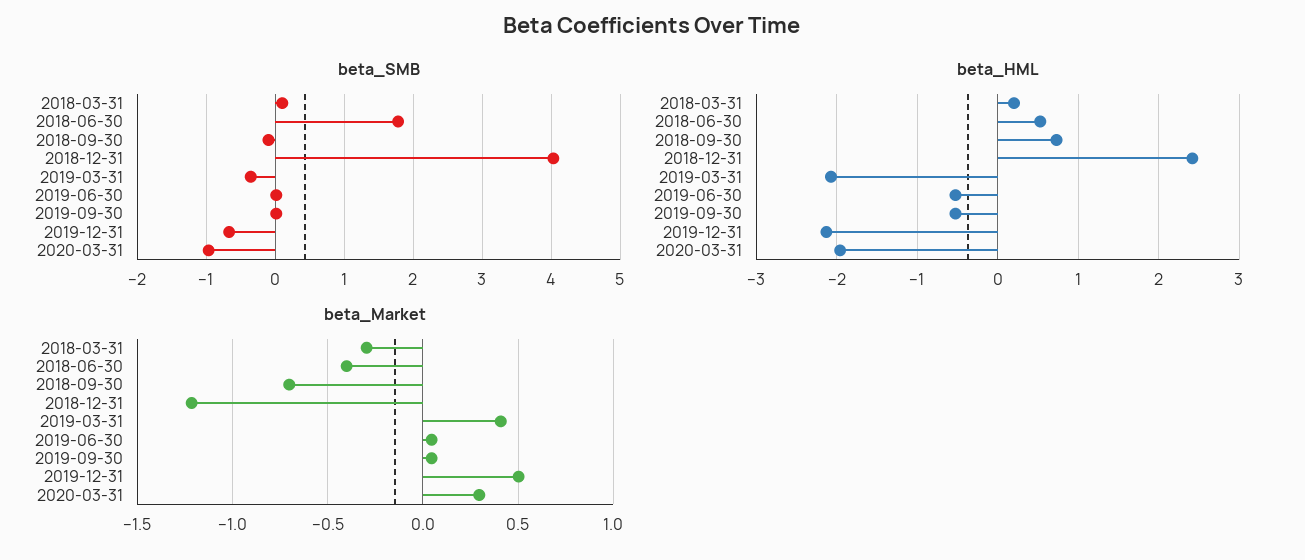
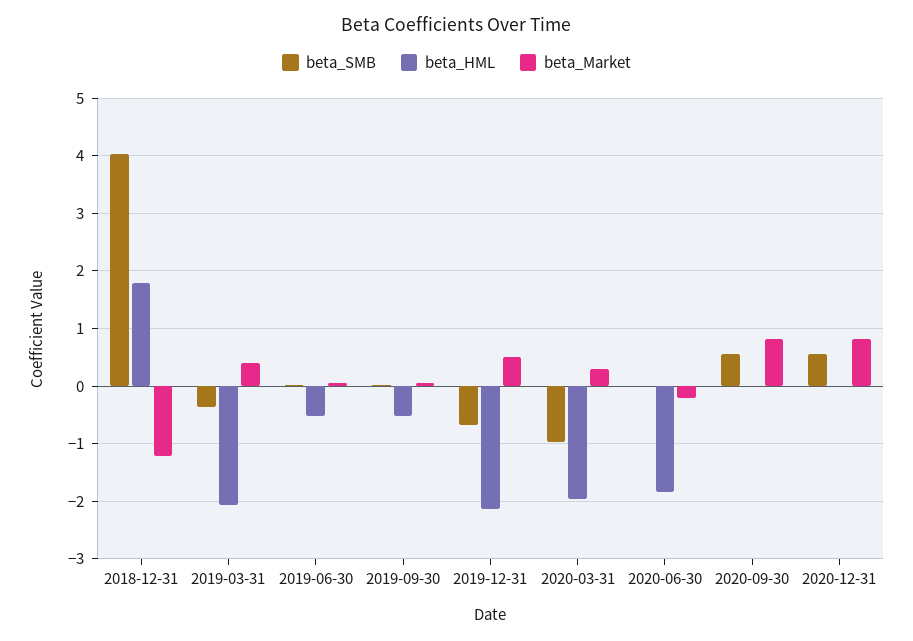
beta_SMB, 2018-03-31: 0.1 -> none
beta_SMB, 2018-06-30: 1.8 -> none
beta_SMB, 2018-09-30: -0.1 -> none
beta_HML, 2018-03-31: 0.2 -> none
beta_HML, 2018-06-30: 0.5 -> none
beta_HML, 2018-09-30: 0.7 -> none
beta_HML, 2018-12-31: 2.4 -> 1.8
beta_Market, 2018-03-31: -0.3 -> none
beta_Market, 2018-06-30: -0.4 -> none
beta_Market, 2018-09-30: -0.7 -> none
beta_SMB, 2020-06-30: none -> 0
beta_HML, 2020-06-30: none -> -1.8
beta_Market, 2020-06-30: none -> -0.2
beta_SMB, 2020-09-30: none -> 0.6
beta_HML, 2020-09-30: none -> 0
beta_Market, 2020-09-30: none -> 0.8
beta_SMB, 2020-12-31: none -> 0.6
beta_HML, 2020-12-31: none -> 0
beta_Market, 2020-12-31: none -> 0.8

